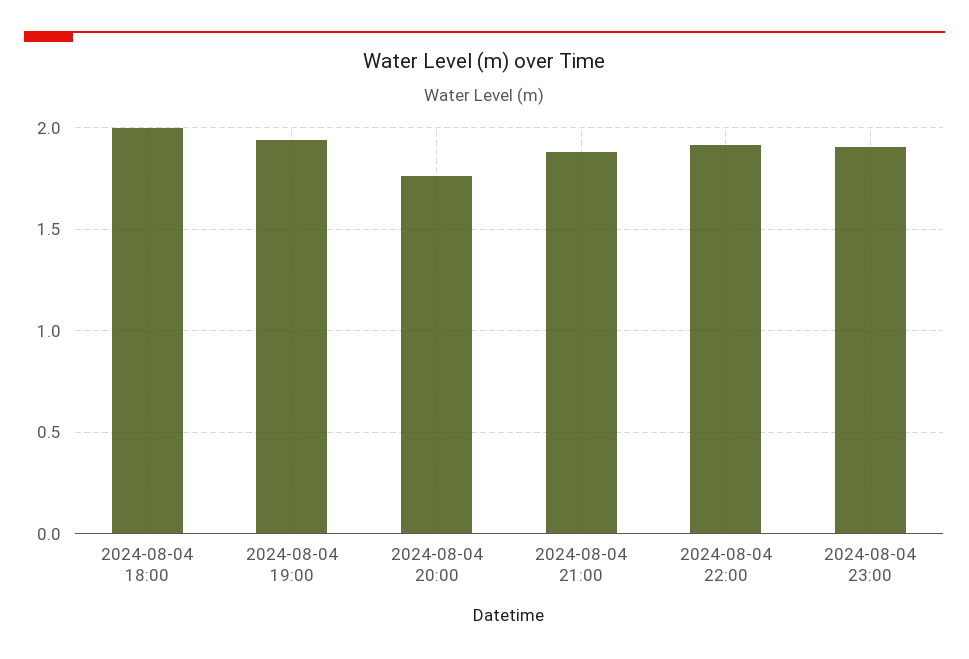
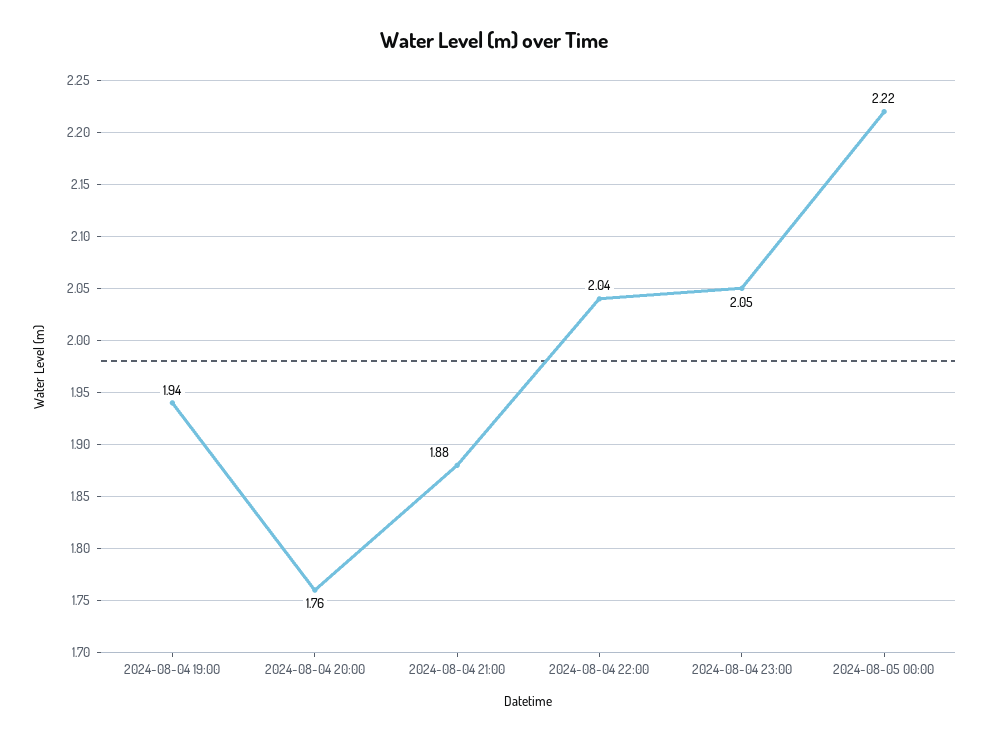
2024-08-04 18:00: 2 -> none
2024-08-04 22:00: 1.9 -> 2.04
2024-08-04 23:00: 1.9 -> 2.05
2024-08-05 00:00: none -> 2.22

